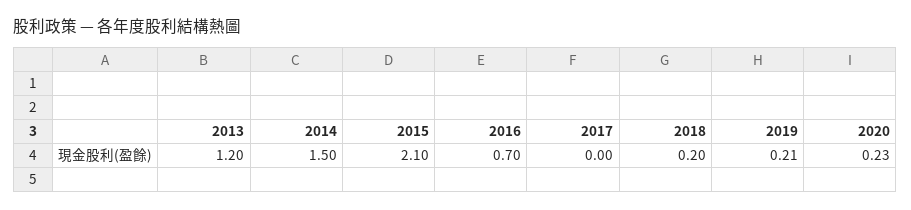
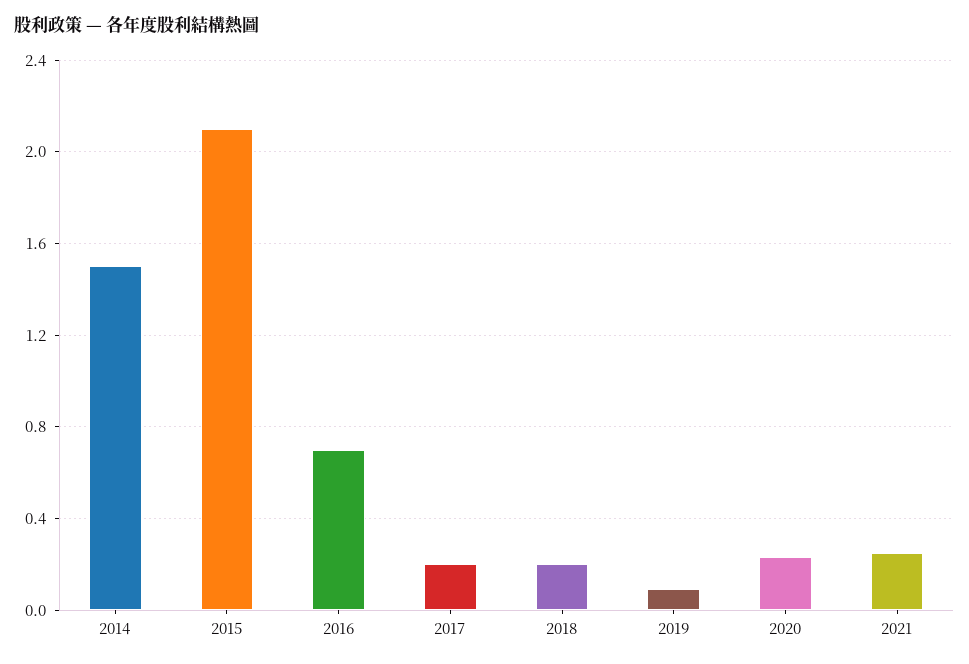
2013: 1.2 -> none
2017: 0 -> 0.2
2019: 0.21 -> 0.1
2021: none -> 0.25

